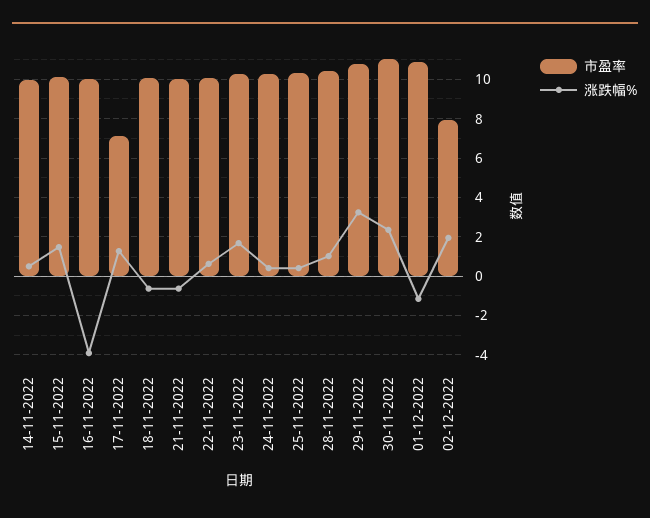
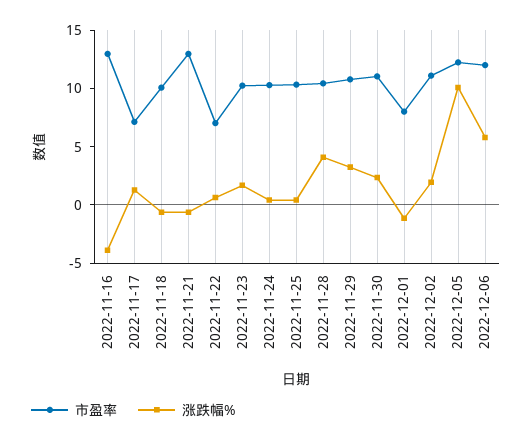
市盈率, 14-11-2022: 10 -> none
涨跌幅%, 14-11-2022: 0.5 -> none
市盈率, 15-11-2022: 10 -> none
涨跌幅%, 15-11-2022: 1.5 -> none
市盈率, 16-11-2022: 10 -> 13
市盈率, 21-11-2022: 10 -> 13
市盈率, 22-11-2022: 10 -> 7
涨跌幅%, 28-11-2022: 1 -> 4
市盈率, 01-12-2022: 11 -> 8
市盈率, 02-12-2022: 8 -> 11
市盈率, 2022-12-05: none -> 12
涨跌幅%, 2022-12-05: none -> 10
市盈率, 2022-12-06: none -> 12
涨跌幅%, 2022-12-06: none -> 6

